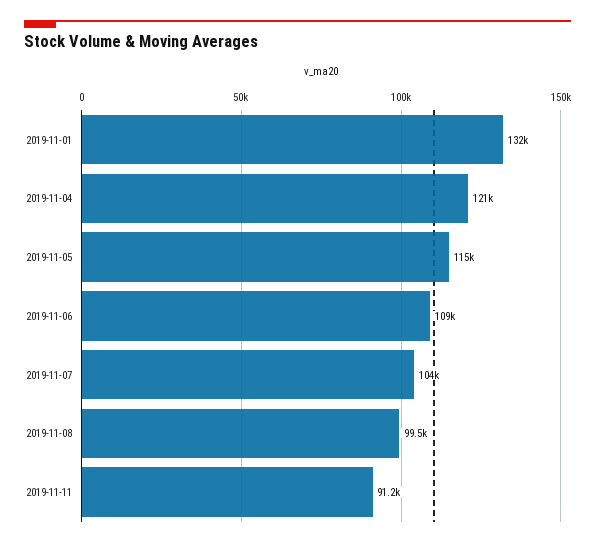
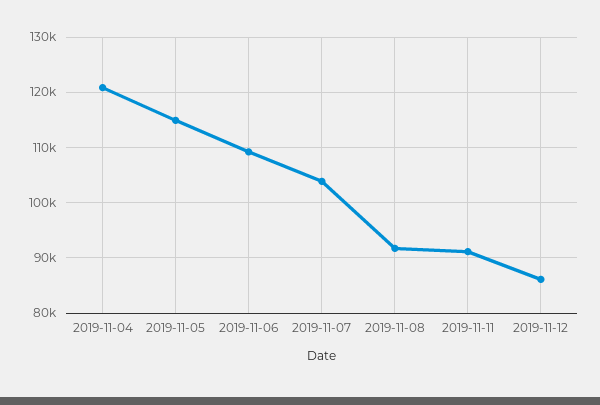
2019-11-01: 132000 -> none
2019-11-08: 99500 -> 92000
2019-11-12: none -> 86000

